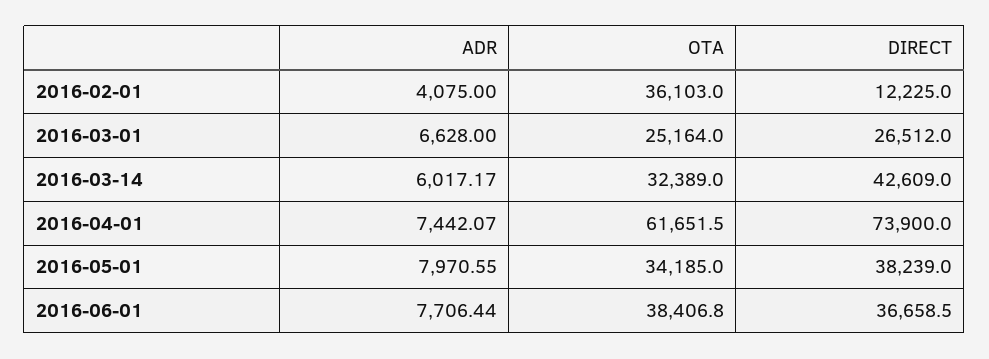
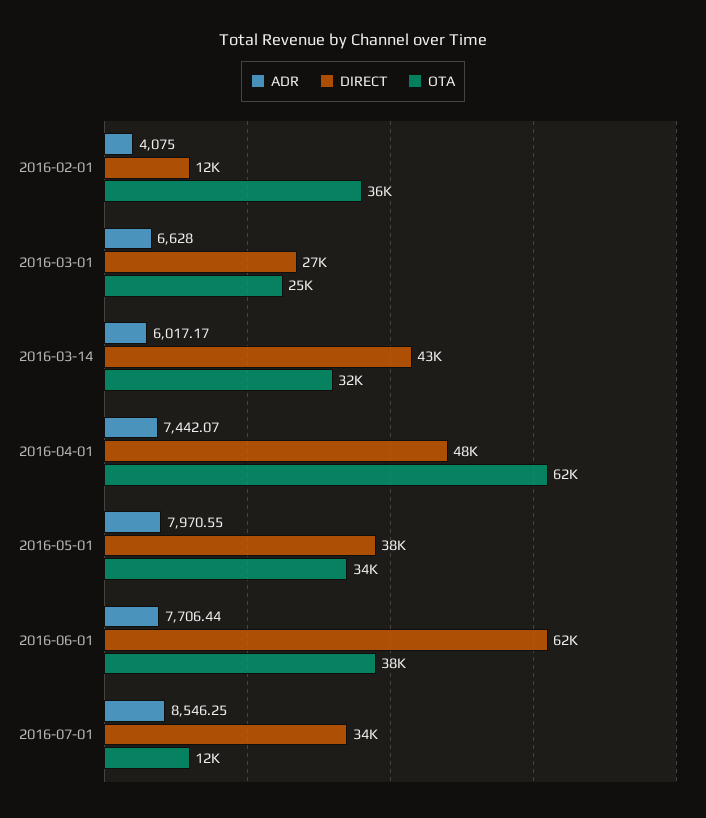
DIRECT, 2016-04-01: 73900 -> 48000
DIRECT, 2016-06-01: 36658.5 -> 62000
ADR, 2016-07-01: none -> 8546.25
DIRECT, 2016-07-01: none -> 34000
OTA, 2016-07-01: none -> 12000

